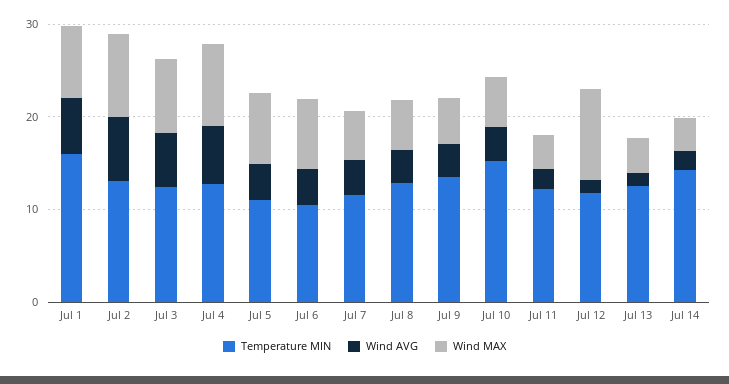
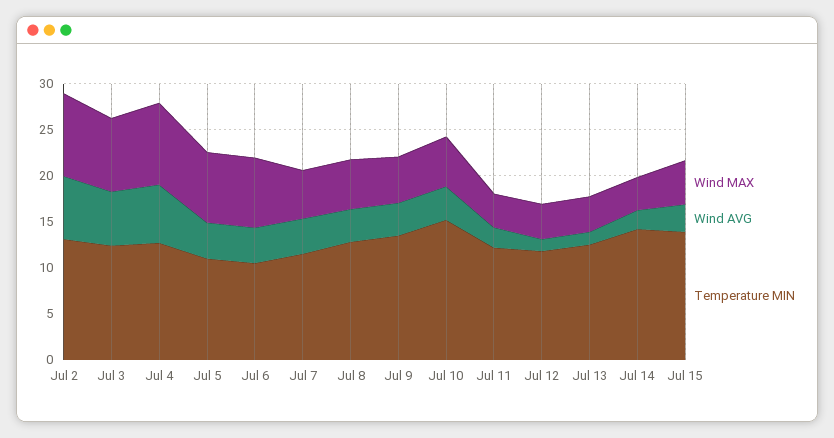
Temperature MIN, Jul 1: 16 -> none
Wind AVG, Jul 1: 6 -> none
Wind MAX, Jul 1: 8 -> none
Wind MAX, Jul 12: 10 -> 4
Wind MAX, Jul 15: none -> 5
Wind AVG, Jul 15: none -> 3
Temperature MIN, Jul 15: none -> 14

